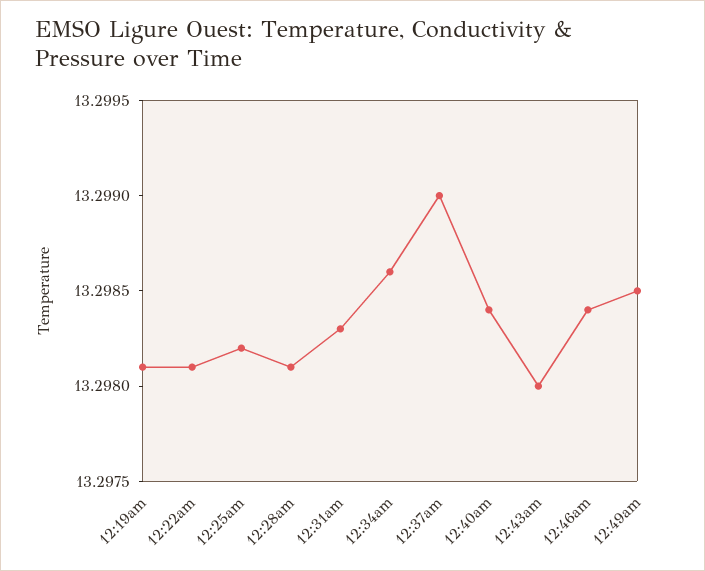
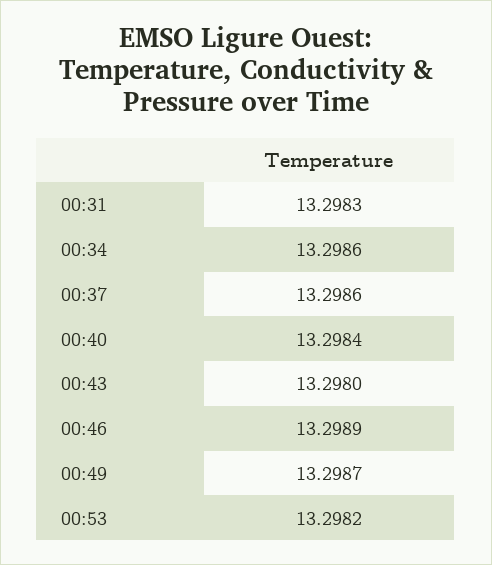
12:19am: 13.2981 -> none
12:22am: 13.2981 -> none
12:25am: 13.2982 -> none
12:28am: 13.2981 -> none
12:37am: 13.299 -> 13.2986
12:46am: 13.2984 -> 13.2989
12:49am: 13.2985 -> 13.2987
00:53: none -> 13.2982

